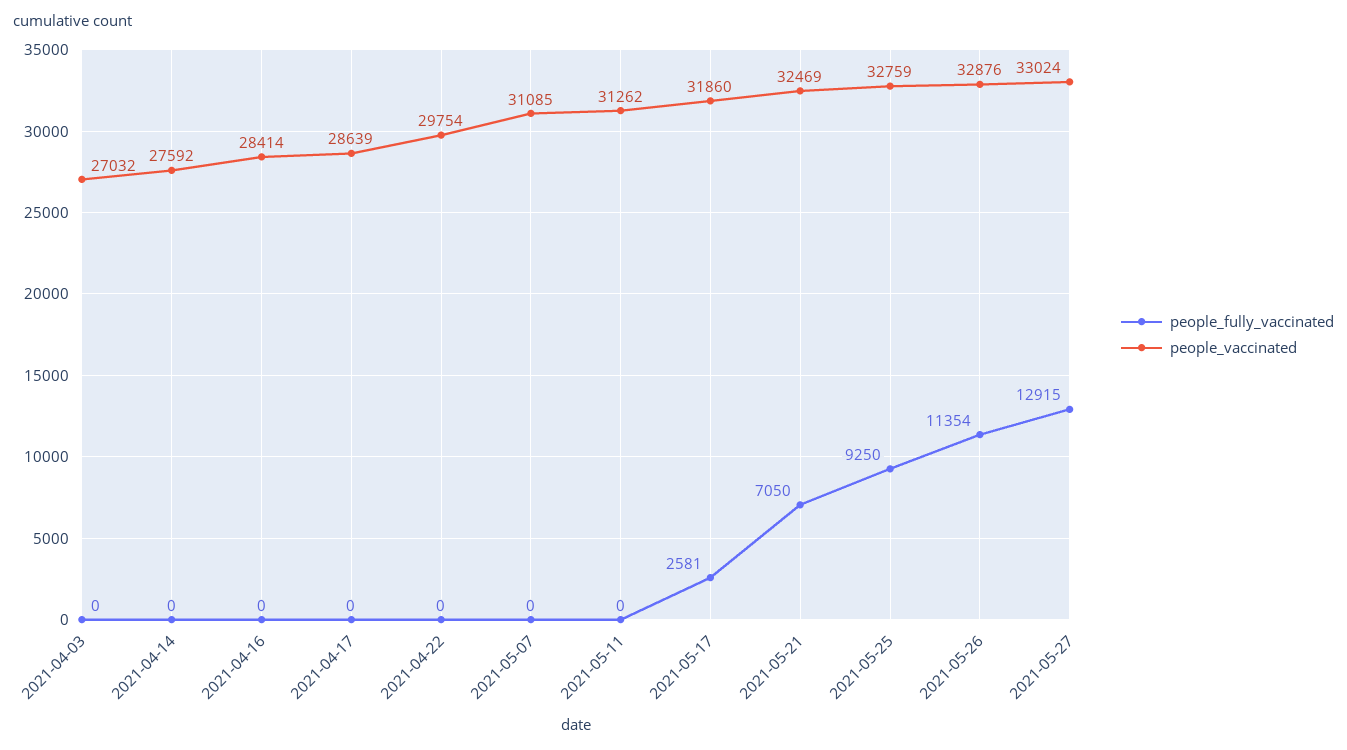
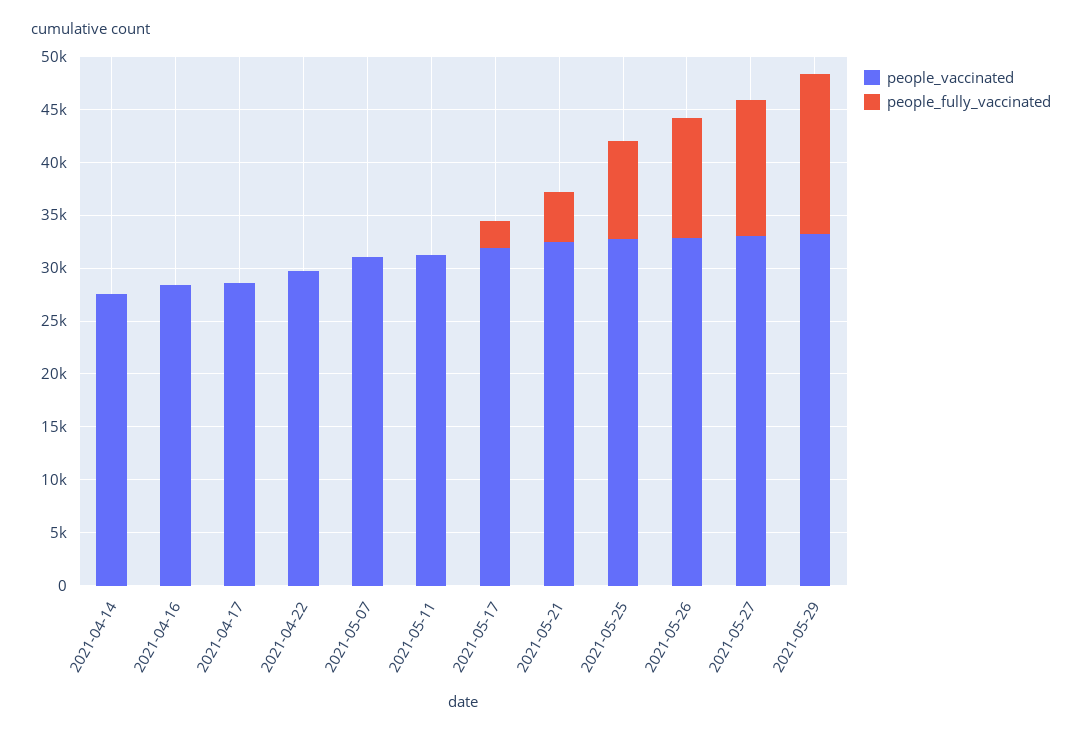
people_fully_vaccinated, 2021-04-03: 0 -> none
people_vaccinated, 2021-04-03: 27032 -> none
people_fully_vaccinated, 2021-05-21: 7050 -> 5000
people_vaccinated, 2021-05-29: none -> 33000
people_fully_vaccinated, 2021-05-29: none -> 15000

